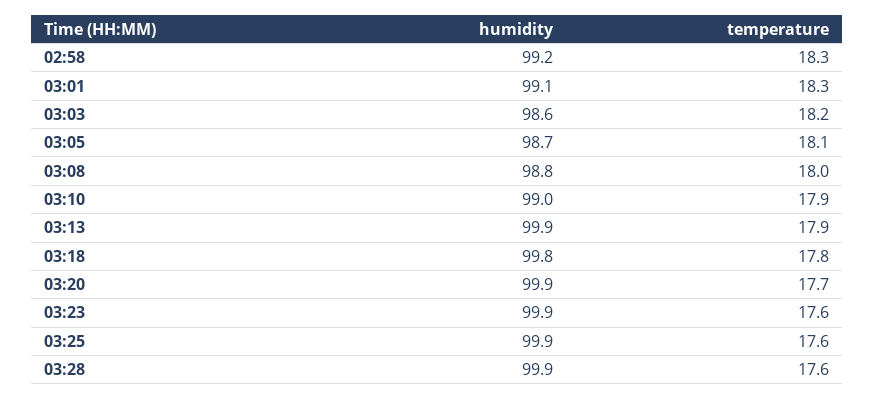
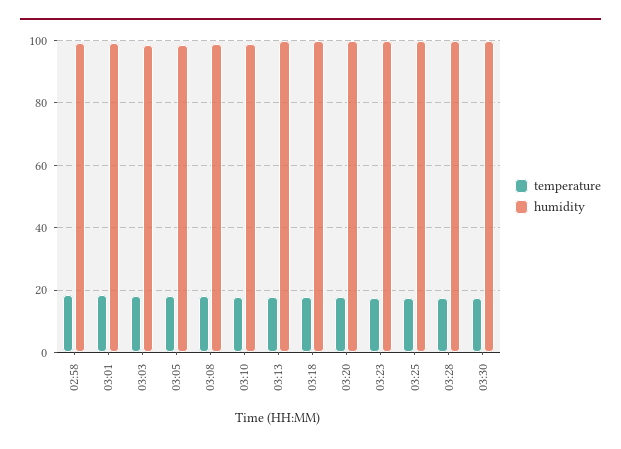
temperature, 03:30: none -> 18
humidity, 03:30: none -> 100

